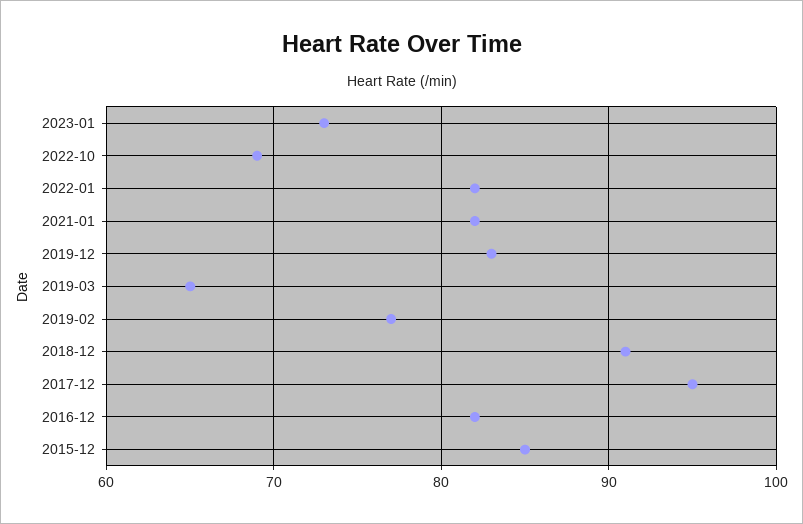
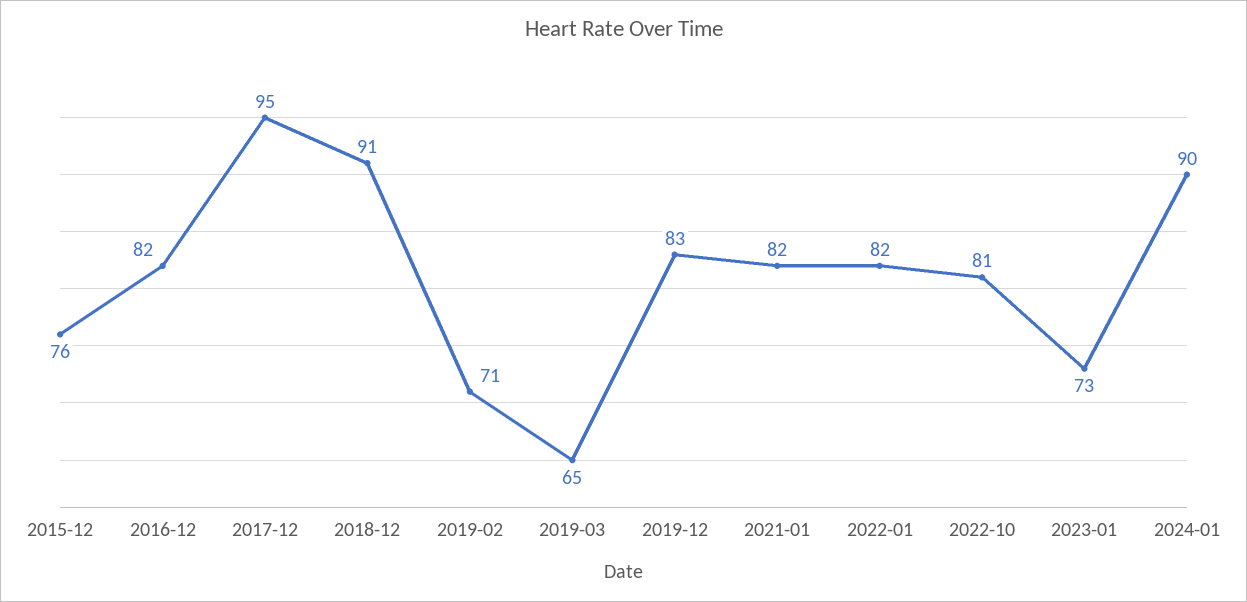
2022-10: 69 -> 81
2019-02: 77 -> 71
2015-12: 85 -> 76
2024-01: none -> 90

